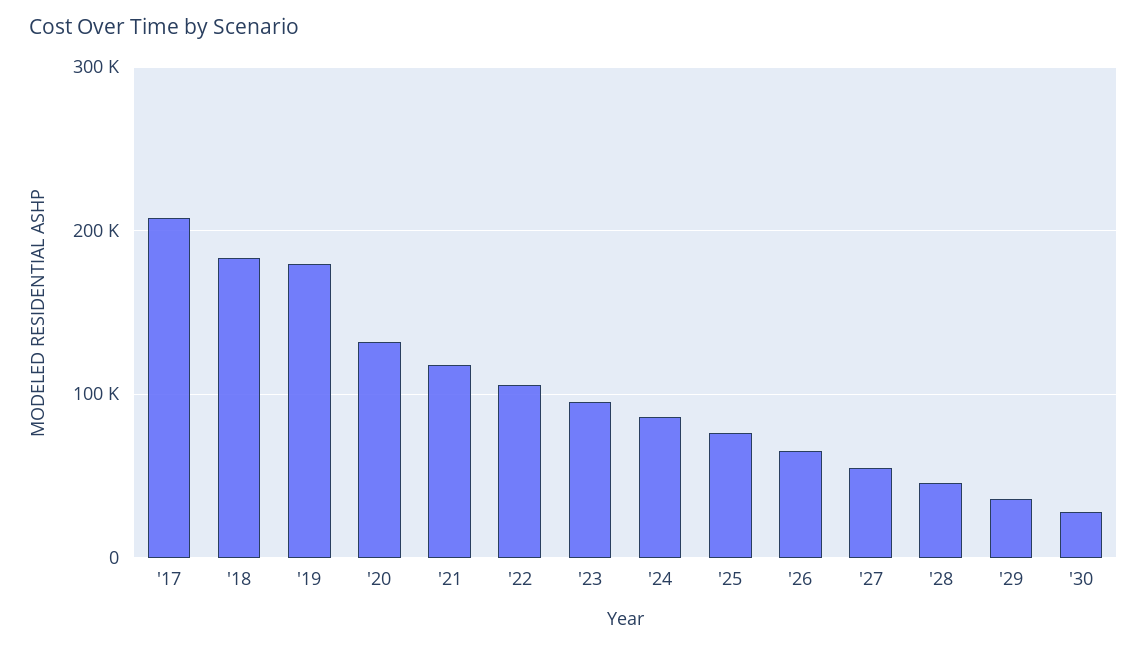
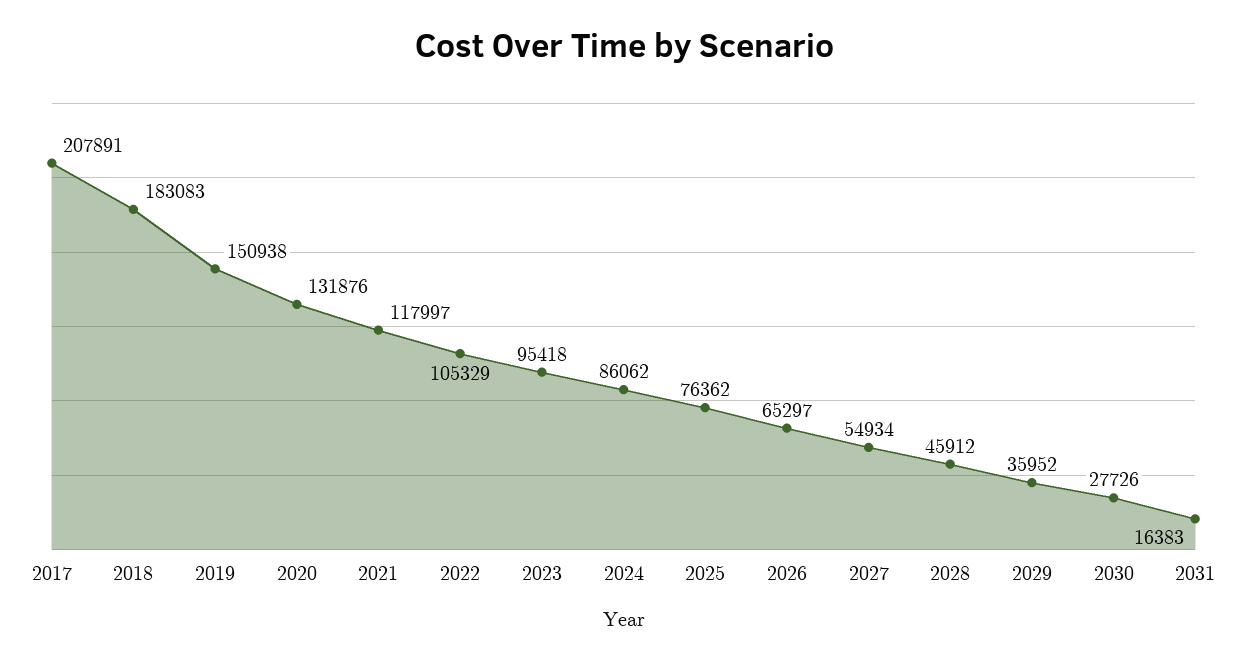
'19: 180000 -> 150938
2031: none -> 16383

